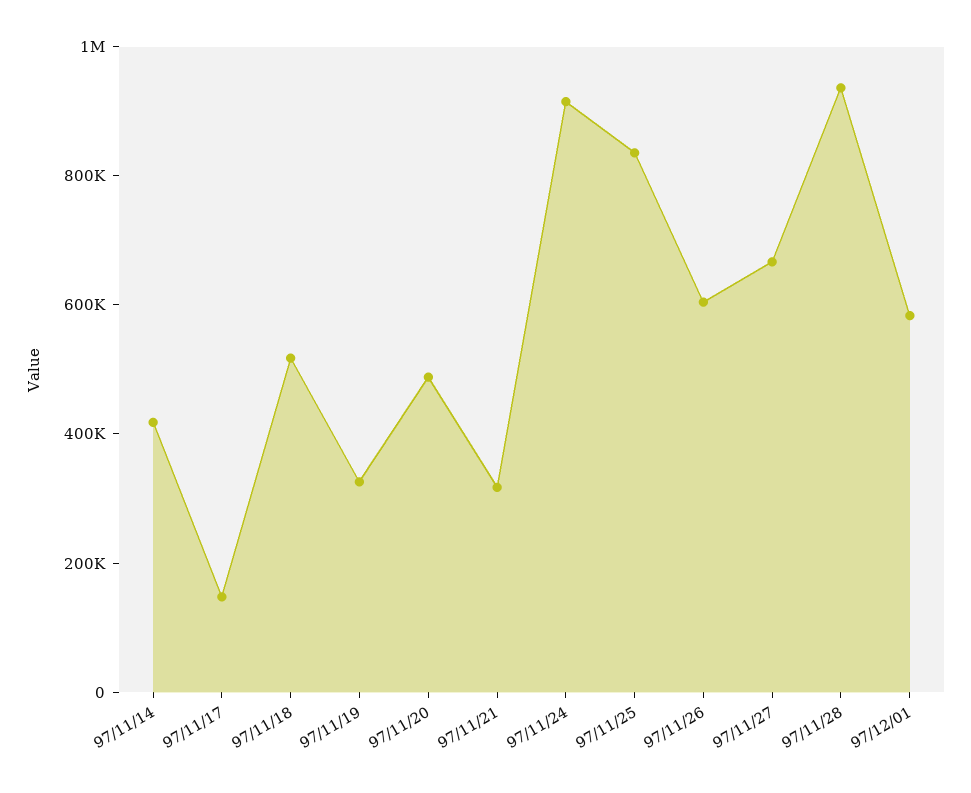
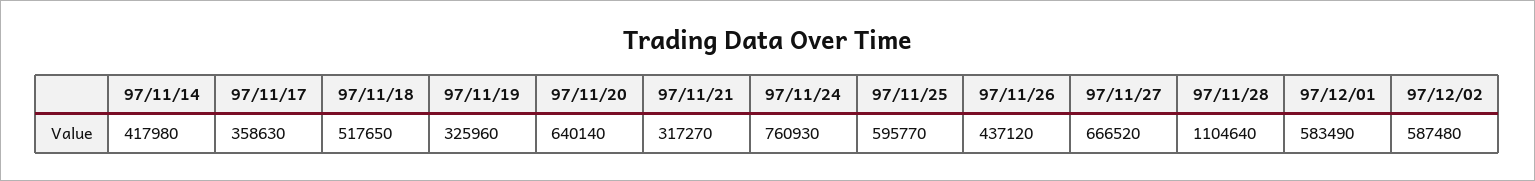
97/11/17: 150000 -> 358630
97/11/20: 500000 -> 640140
97/11/24: 900000 -> 760930
97/11/25: 850000 -> 595770
97/11/26: 600000 -> 437120
97/11/28: 950000 -> 1104640
97/12/02: none -> 587480

